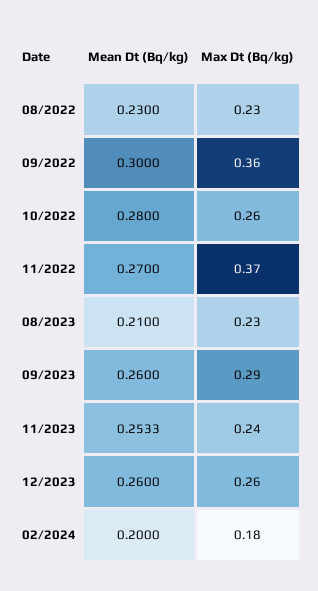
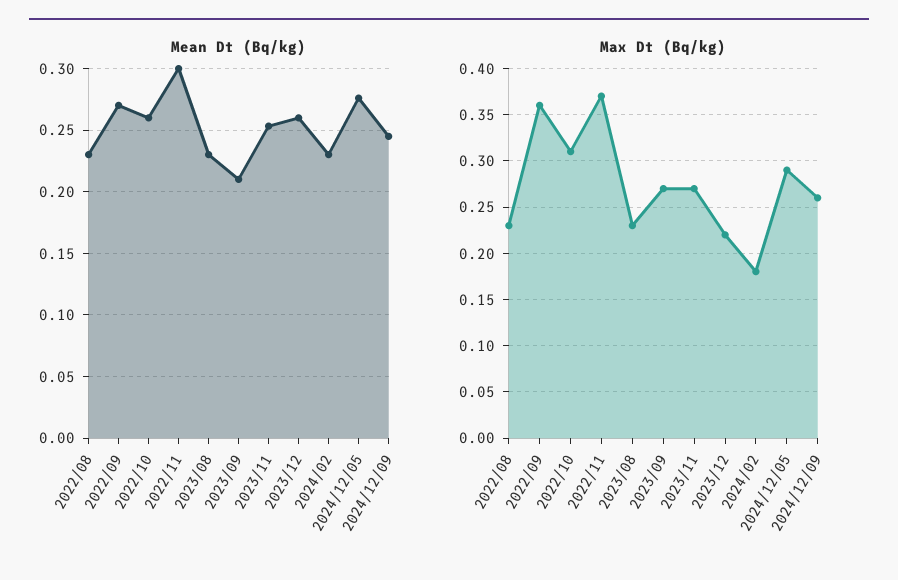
Mean Dt (Bq/kg), 09/2022: 0.3 -> 0.27
Mean Dt (Bq/kg), 10/2022: 0.28 -> 0.26
Max Dt (Bq/kg), 10/2022: 0.26 -> 0.31
Mean Dt (Bq/kg), 11/2022: 0.27 -> 0.3
Mean Dt (Bq/kg), 08/2023: 0.21 -> 0.23
Mean Dt (Bq/kg), 09/2023: 0.26 -> 0.21
Max Dt (Bq/kg), 09/2023: 0.29 -> 0.27
Max Dt (Bq/kg), 11/2023: 0.24 -> 0.27
Max Dt (Bq/kg), 12/2023: 0.26 -> 0.22
Mean Dt (Bq/kg), 02/2024: 0.2 -> 0.23
Mean Dt (Bq/kg), 2024/12/05: none -> 0.275
Mean Dt (Bq/kg), 2024/12/09: none -> 0.245
Max Dt (Bq/kg), 2024/12/05: none -> 0.29
Max Dt (Bq/kg), 2024/12/09: none -> 0.26

